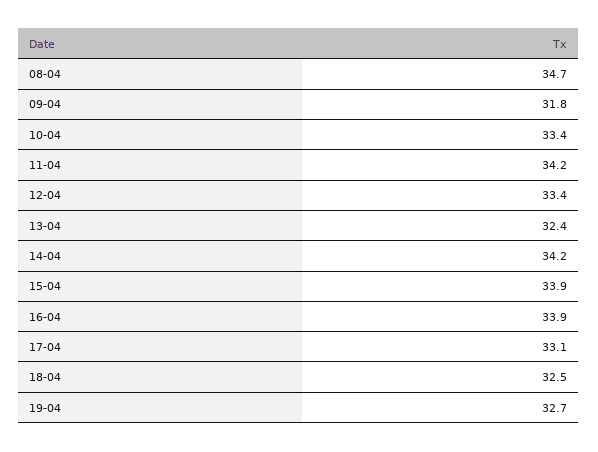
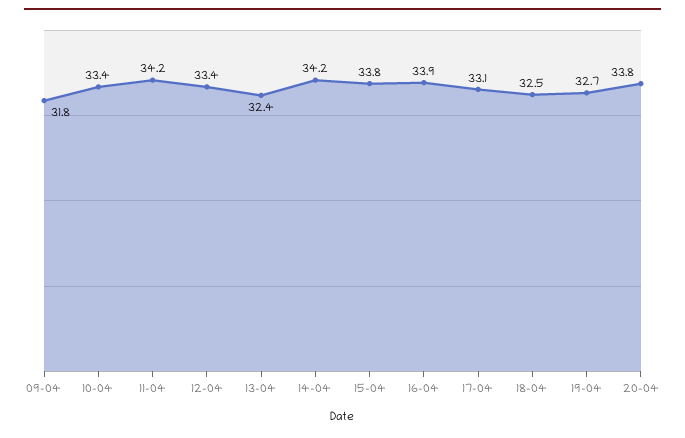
08-04: 34.7 -> none
15-04: 33.9 -> 33.8
20-04: none -> 33.8

